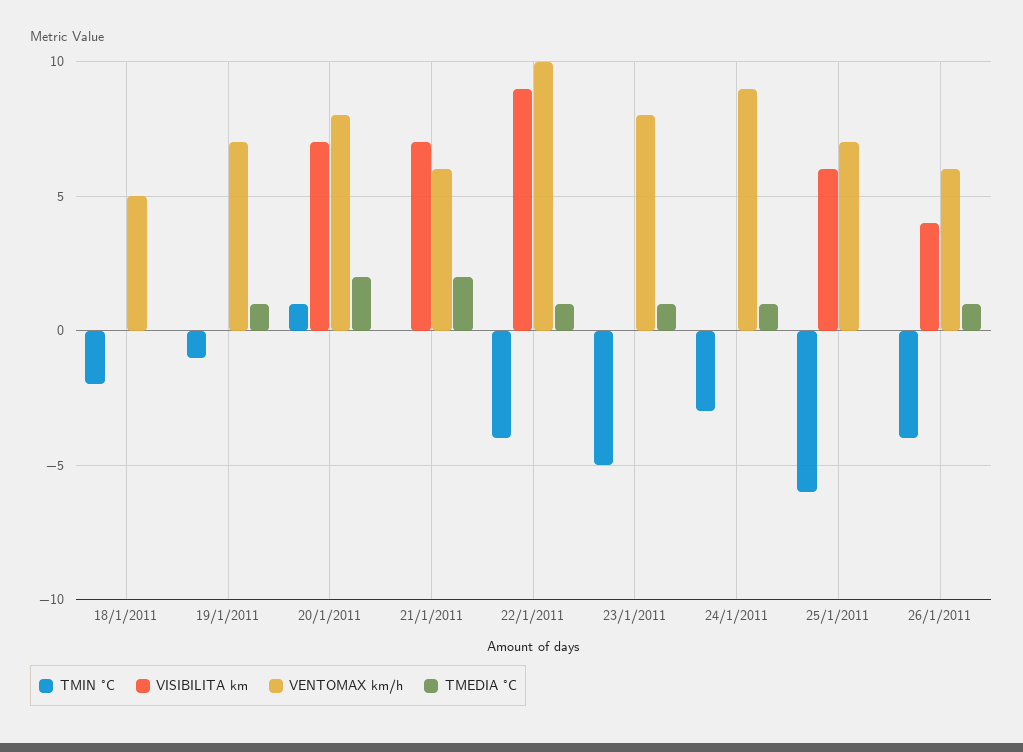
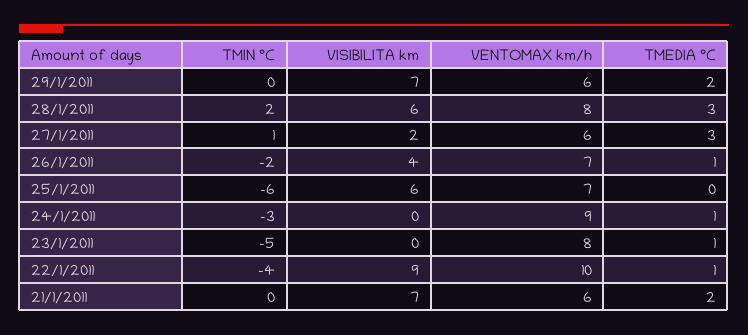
TMIN °C, 18/1/2011: -2 -> none
VISIBILITA km, 18/1/2011: 0 -> none
VENTOMAX km/h, 18/1/2011: 5 -> none
TMEDIA °C, 18/1/2011: 0 -> none
TMIN °C, 19/1/2011: -1 -> none
VISIBILITA km, 19/1/2011: 0 -> none
VENTOMAX km/h, 19/1/2011: 7 -> none
TMEDIA °C, 19/1/2011: 1 -> none
TMIN °C, 20/1/2011: 1 -> none
VISIBILITA km, 20/1/2011: 7 -> none
VENTOMAX km/h, 20/1/2011: 8 -> none
TMEDIA °C, 20/1/2011: 2 -> none
TMIN °C, 26/1/2011: -4 -> -2
VENTOMAX km/h, 26/1/2011: 6 -> 7
TMIN °C, 29/1/2011: none -> 0
VISIBILITA km, 29/1/2011: none -> 7
VENTOMAX km/h, 29/1/2011: none -> 6
TMEDIA °C, 29/1/2011: none -> 2
TMIN °C, 28/1/2011: none -> 2
VISIBILITA km, 28/1/2011: none -> 6
VENTOMAX km/h, 28/1/2011: none -> 8
TMEDIA °C, 28/1/2011: none -> 3
TMIN °C, 27/1/2011: none -> 1
VISIBILITA km, 27/1/2011: none -> 2
VENTOMAX km/h, 27/1/2011: none -> 6
TMEDIA °C, 27/1/2011: none -> 3

